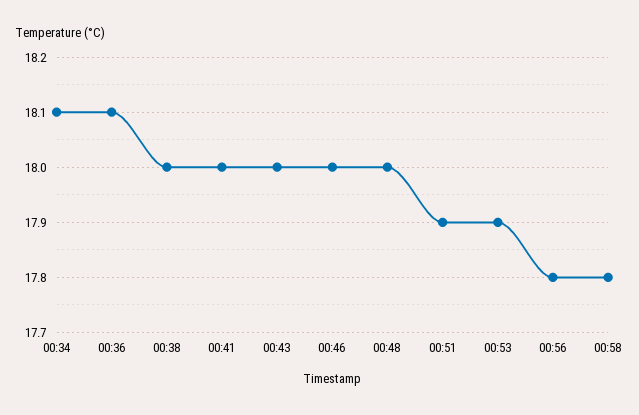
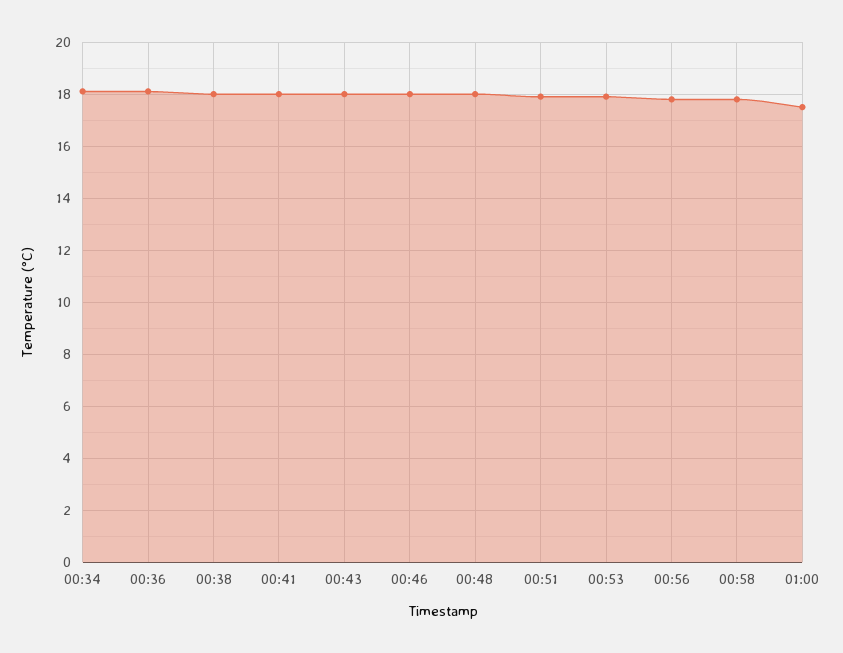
01:00: none -> 17.5

